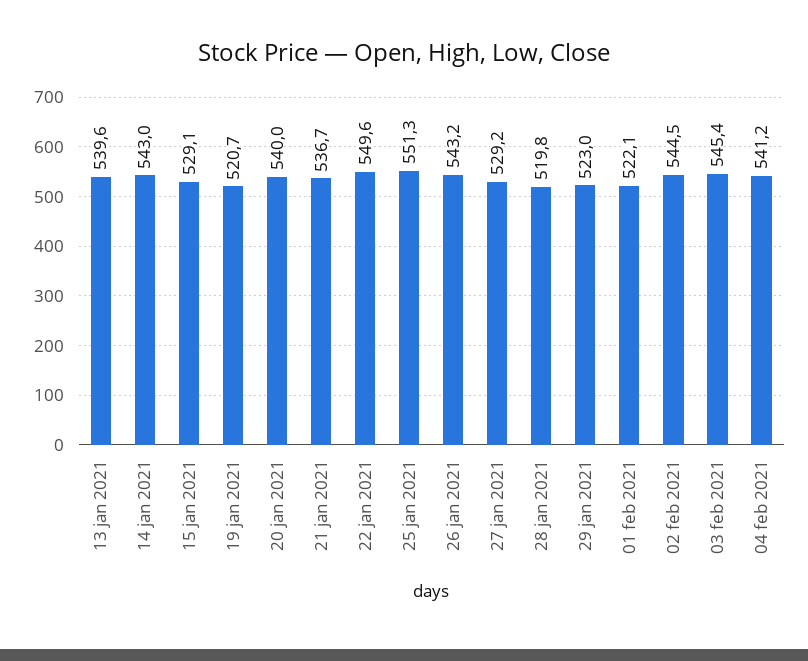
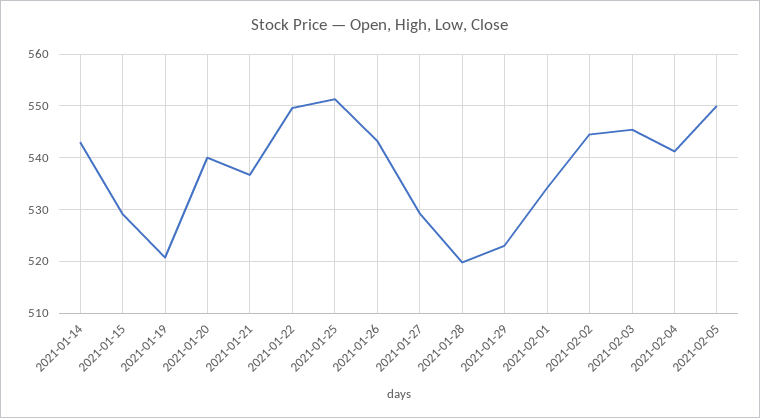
13 jan 2021: 539.6 -> none
01 feb 2021: 522.1 -> 534
2021-02-05: none -> 550

